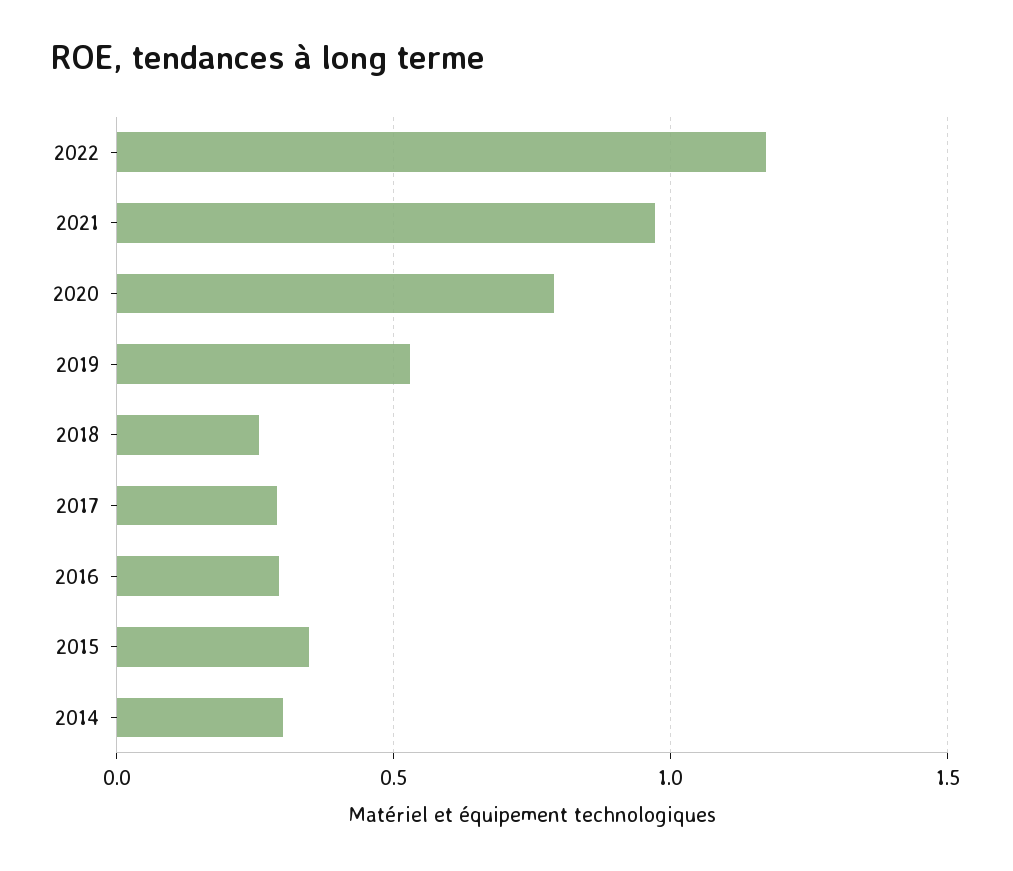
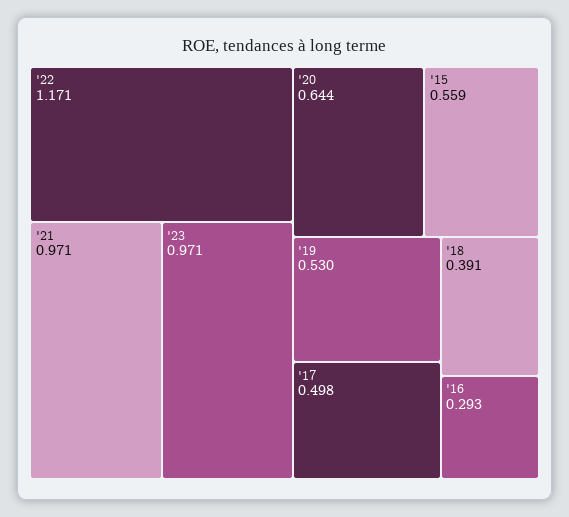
2020: 0.8 -> 0.644
2018: 0.25 -> 0.391
2017: 0.3 -> 0.498
2015: 0.35 -> 0.559
2014: 0.3 -> none
'23: none -> 0.971

